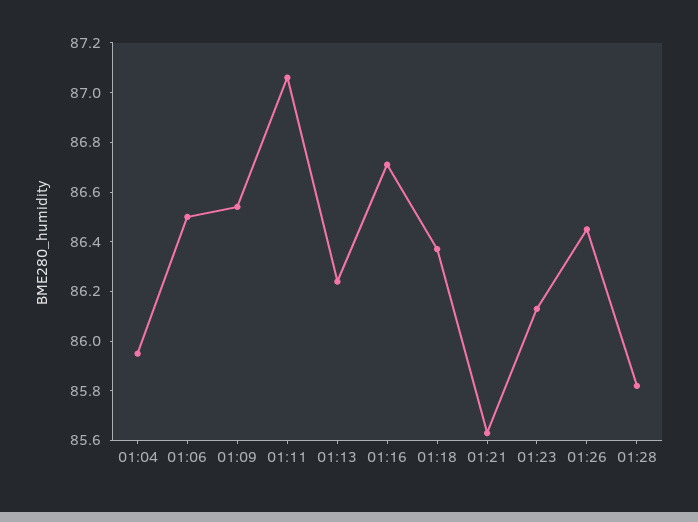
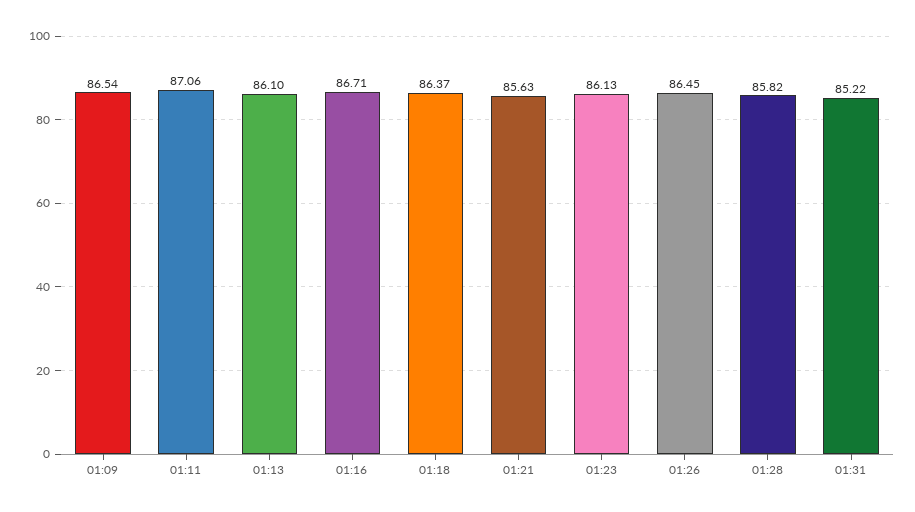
01:04: 85.95 -> none
01:06: 86.5 -> none
01:13: 86.25 -> 86.1
01:31: none -> 85.22

